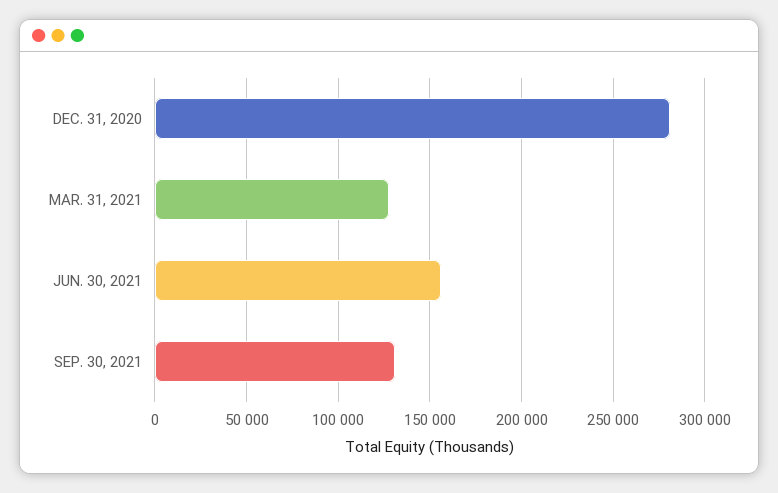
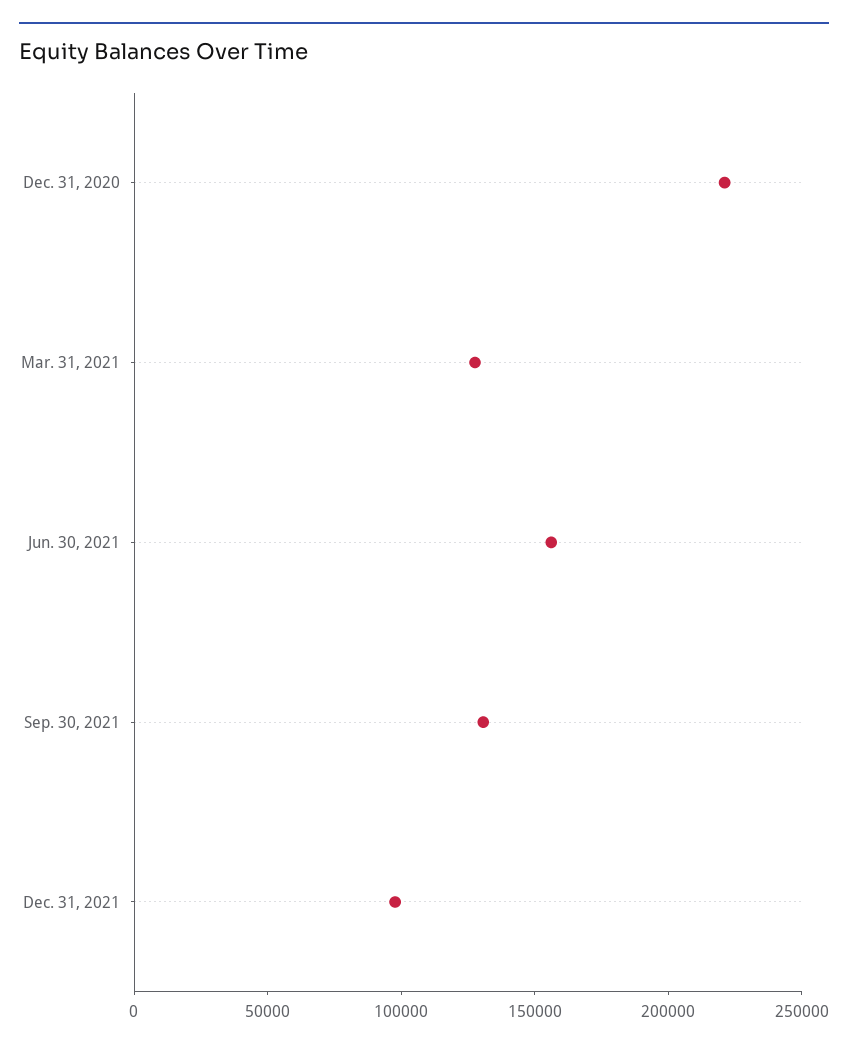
DEC. 31, 2020: 280000 -> 220000
Dec. 31, 2021: none -> 100000

